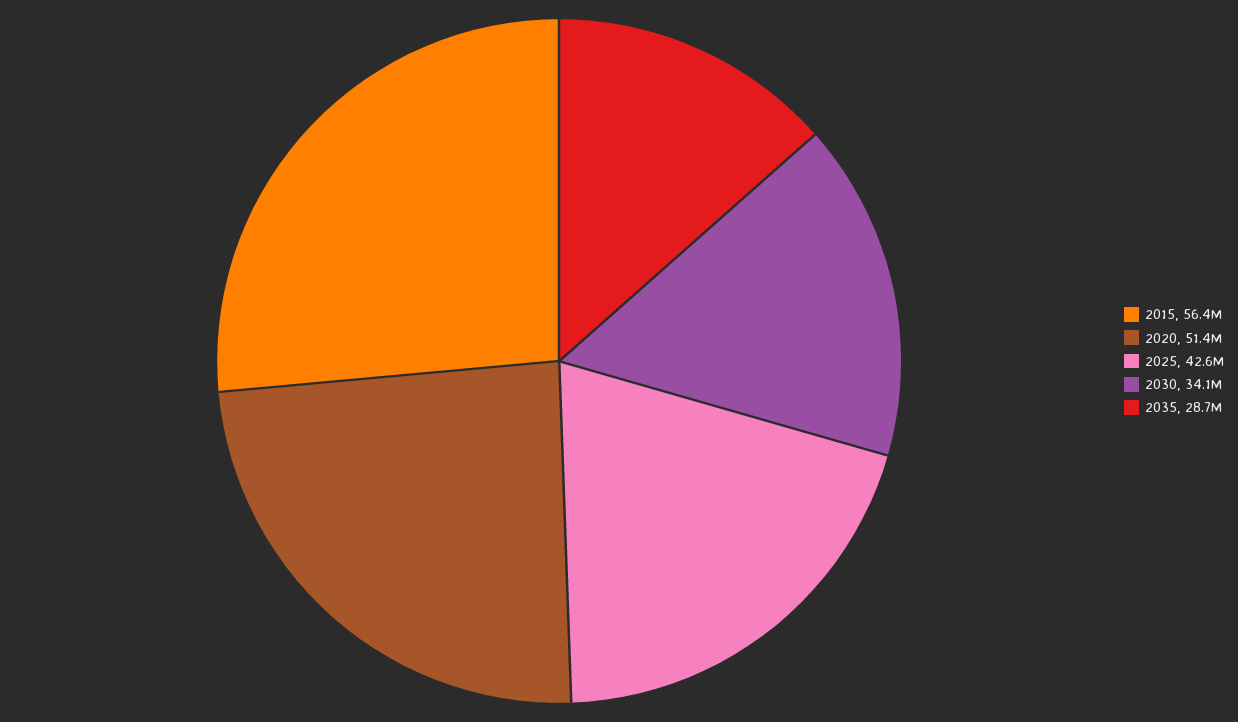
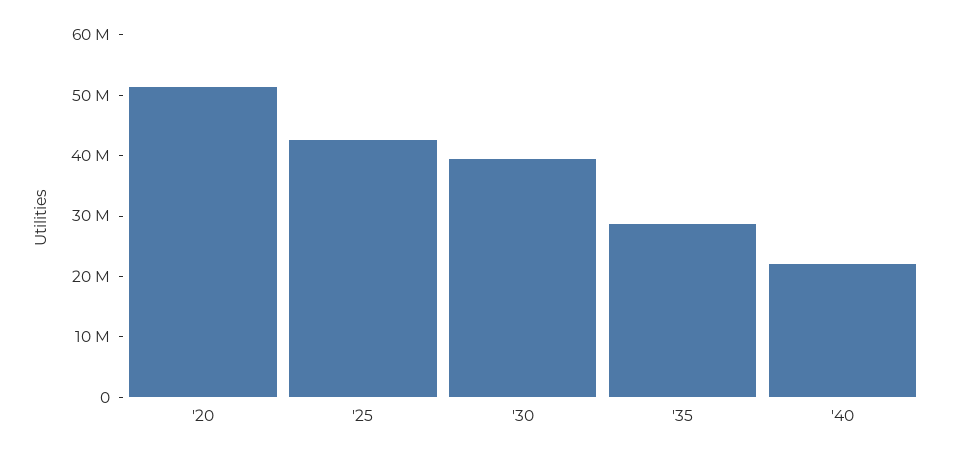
2015: 56400000 -> none
2030: 34100000 -> 40000000
'40: none -> 22000000

